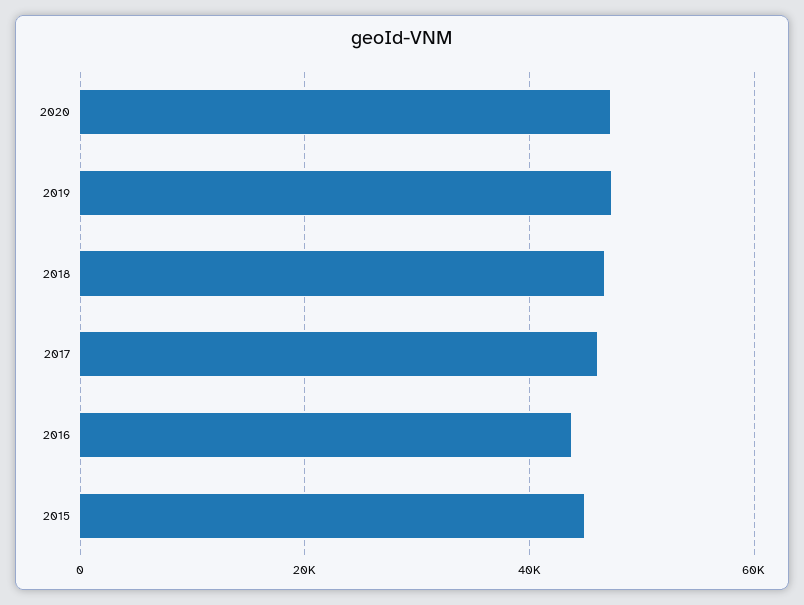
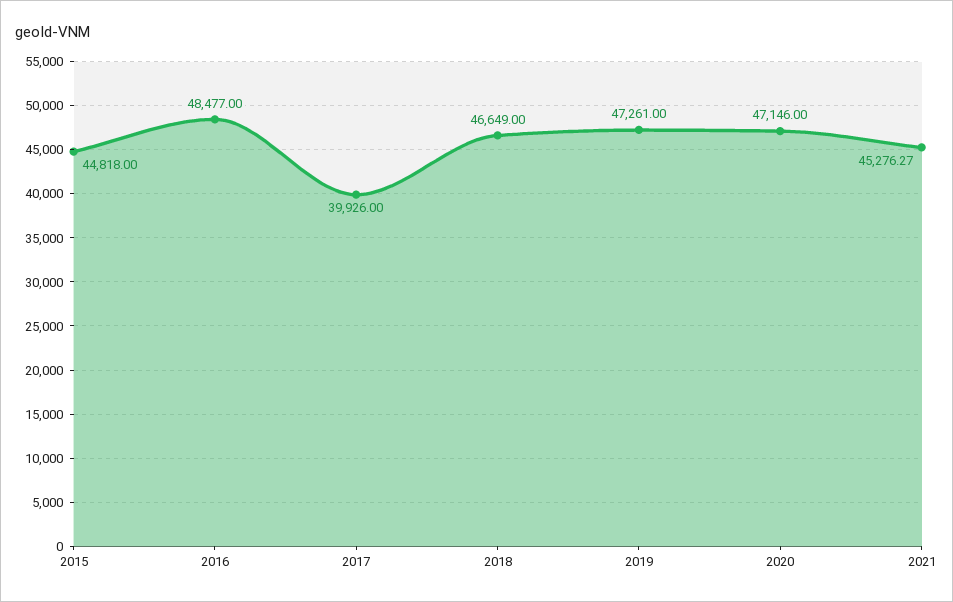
2017: 46000 -> 39926
2016: 44000 -> 48477
2021: none -> 45276.27

